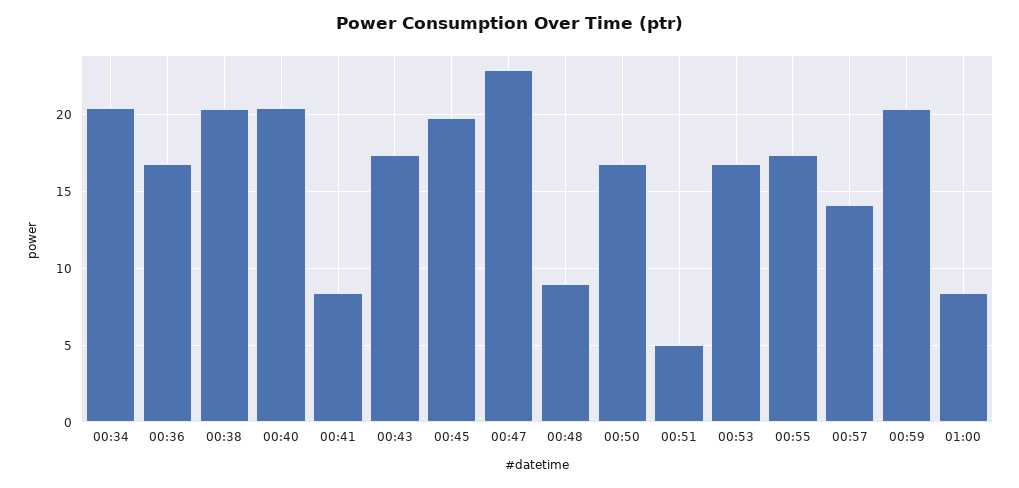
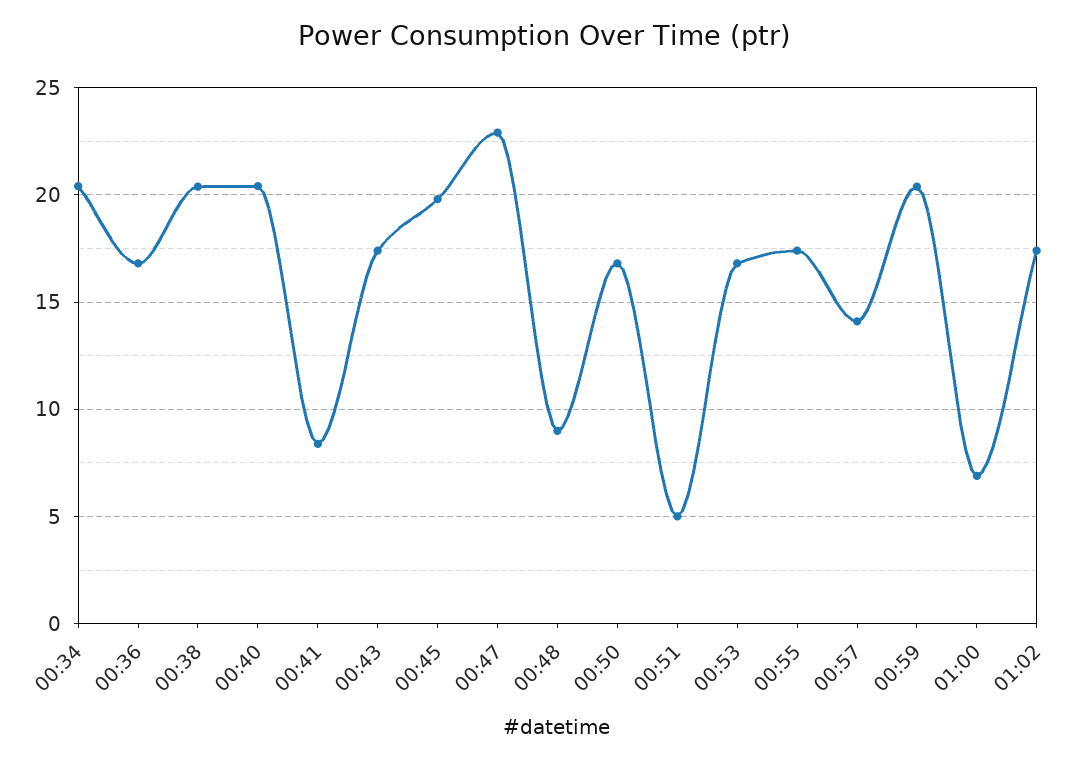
01:00: 8.5 -> 7
01:02: none -> 17.5

